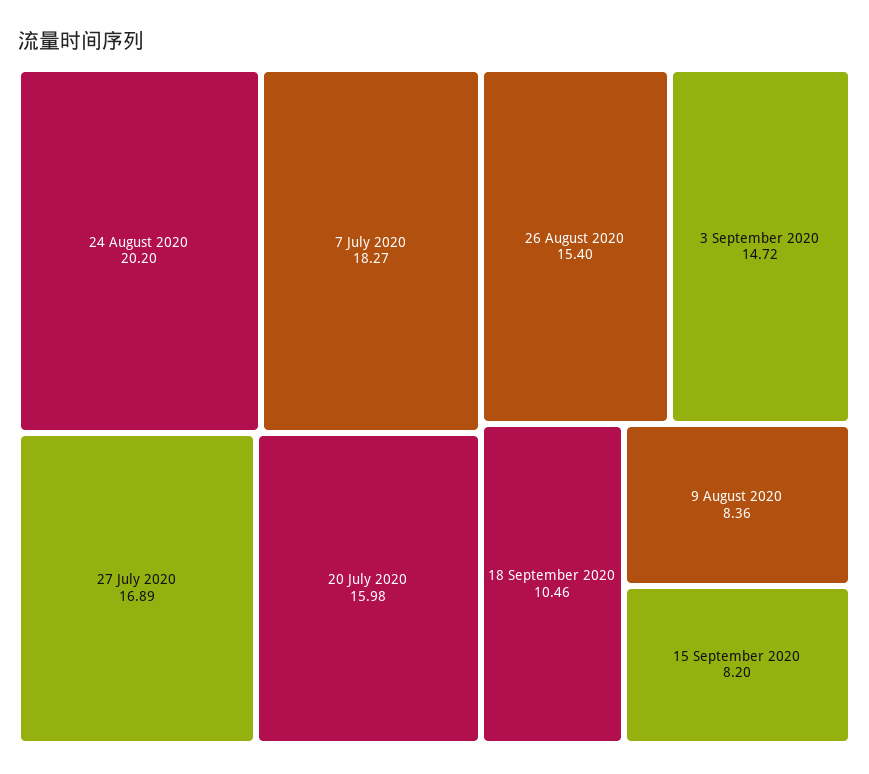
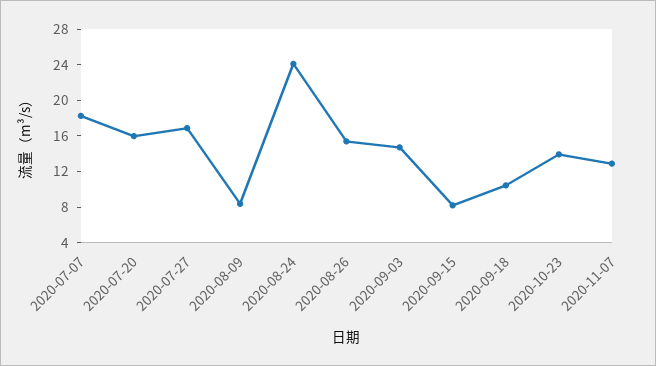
24 August 2020: 20.2 -> 24
2020-10-23: none -> 14
2020-11-07: none -> 13

